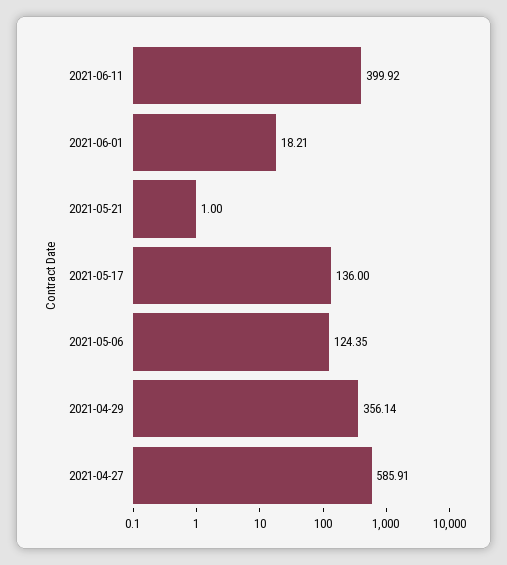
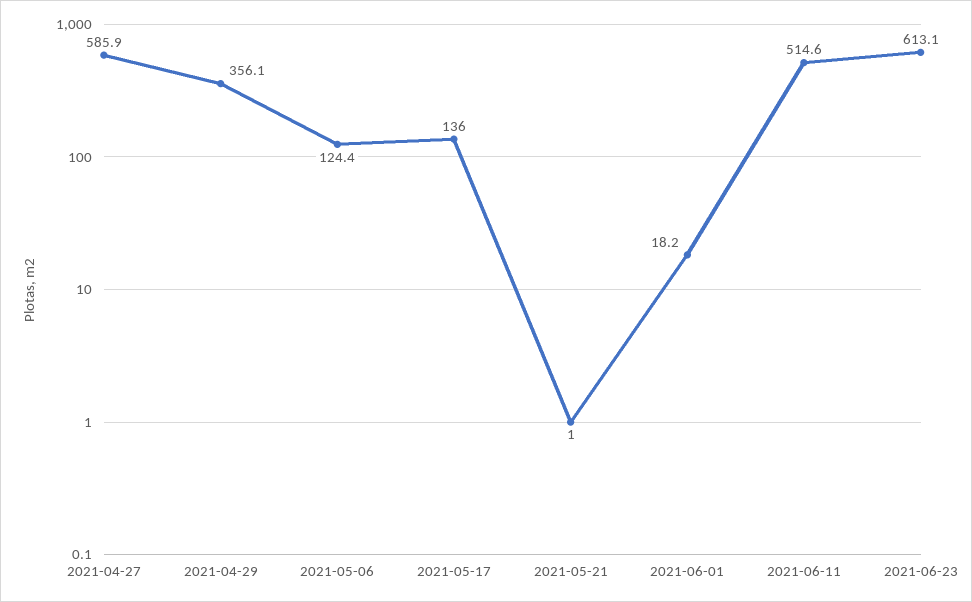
2021-06-11: 399.92 -> 514.6
2021-06-23: none -> 613.1

